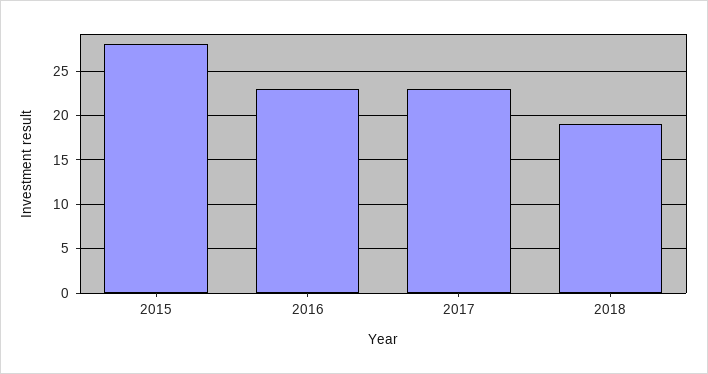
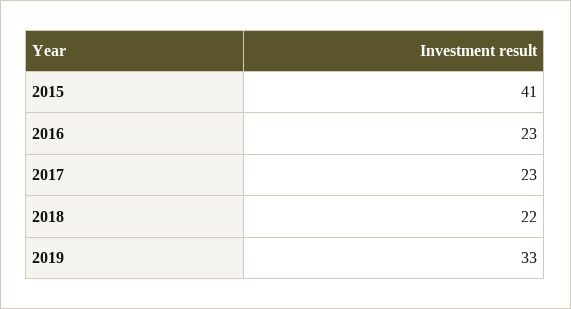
2015: 28 -> 41
2018: 19 -> 22
2019: none -> 33

